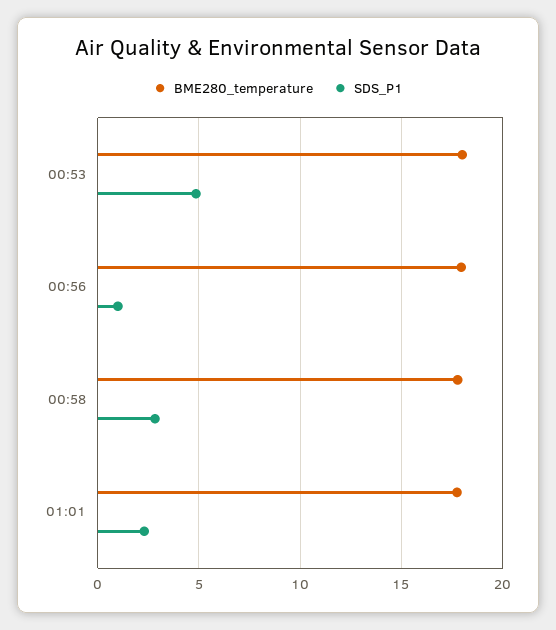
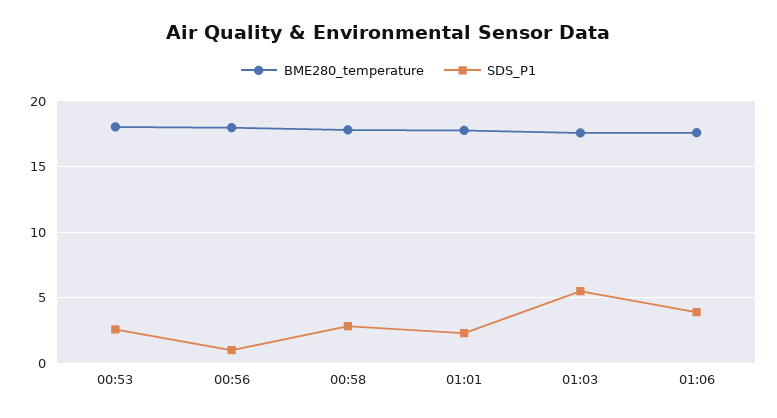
SDS_P1, 00:53: 5 -> 2.5
BME280_temperature, 01:03: none -> 17.5
SDS_P1, 01:03: none -> 5.5
BME280_temperature, 01:06: none -> 17.5
SDS_P1, 01:06: none -> 4

